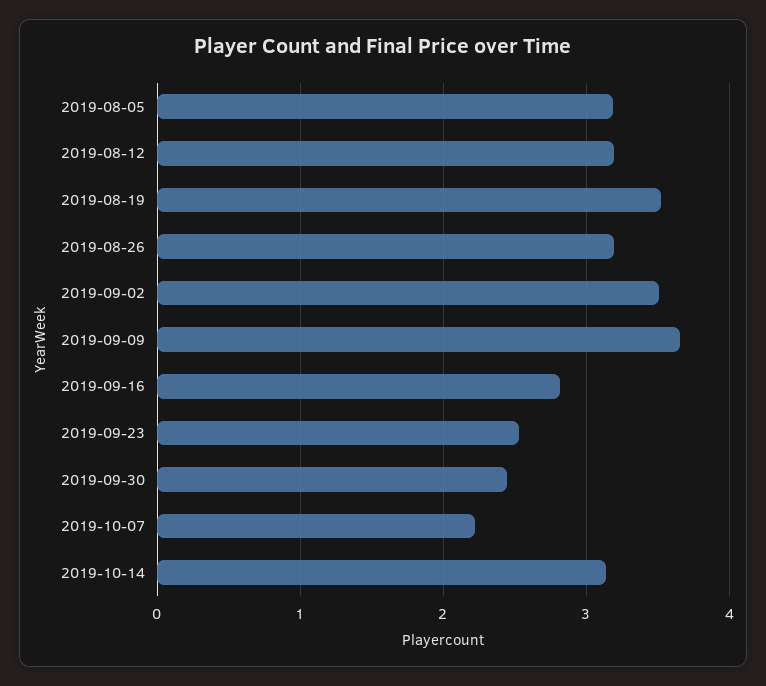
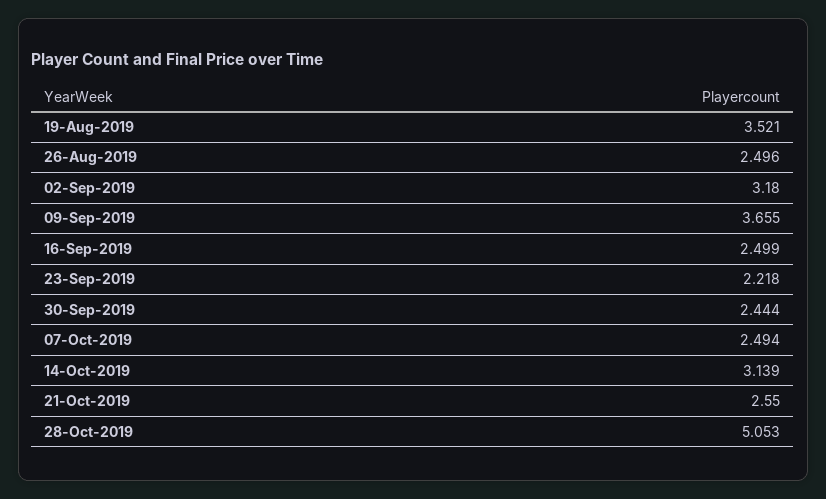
2019-08-05: 3.2 -> none
2019-08-12: 3.2 -> none
2019-08-26: 3.2 -> 2.496
2019-09-02: 3.5 -> 3.18
2019-09-16: 2.8 -> 2.499
2019-09-23: 2.5 -> 2.218
2019-10-07: 2.2 -> 2.494
21-Oct-2019: none -> 2.55
28-Oct-2019: none -> 5.053

